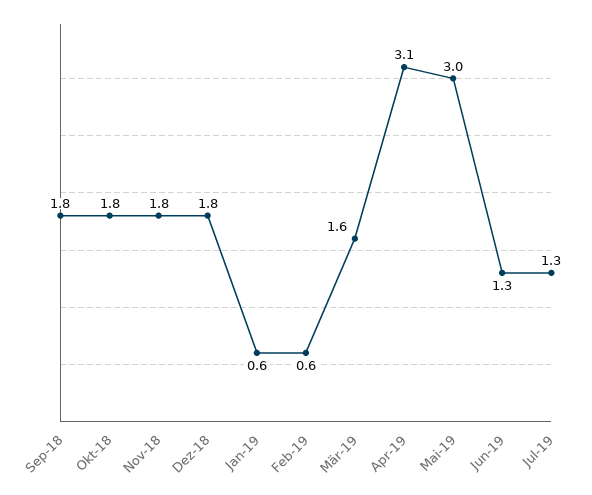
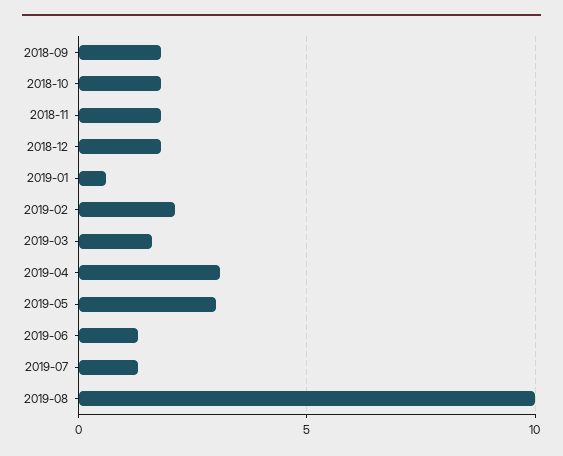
Feb-19: 0.6 -> 2
2019-08: none -> 10

